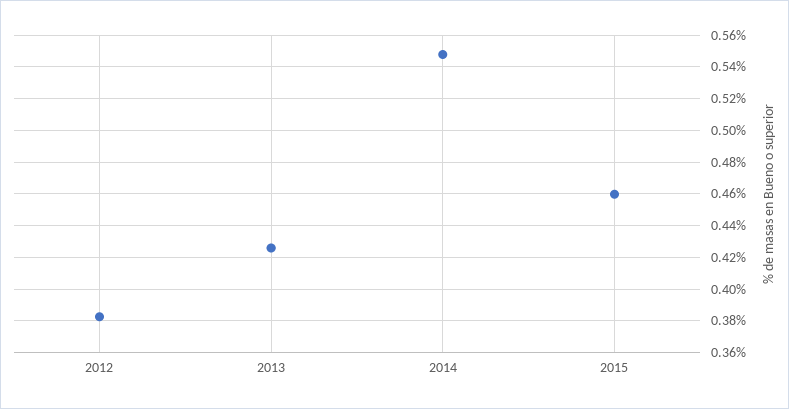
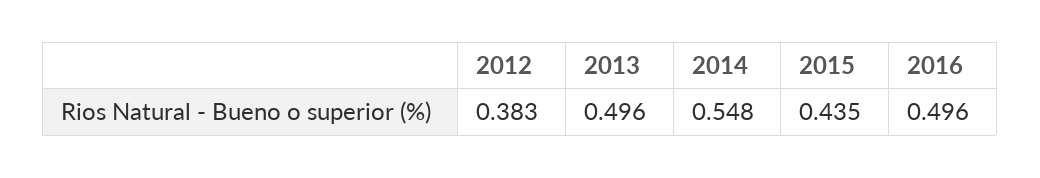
2013: 0.425 -> 0.496
2015: 0.46 -> 0.435
2016: none -> 0.496

